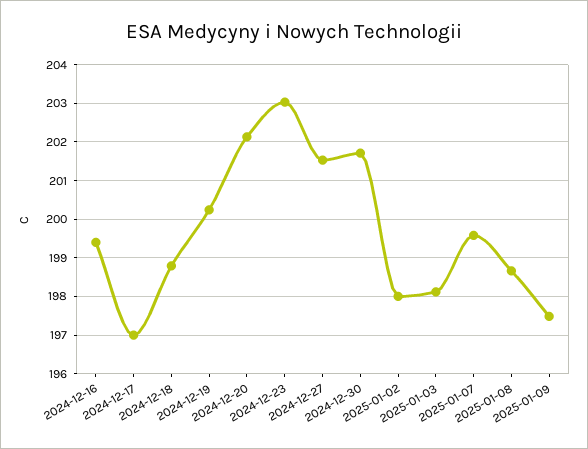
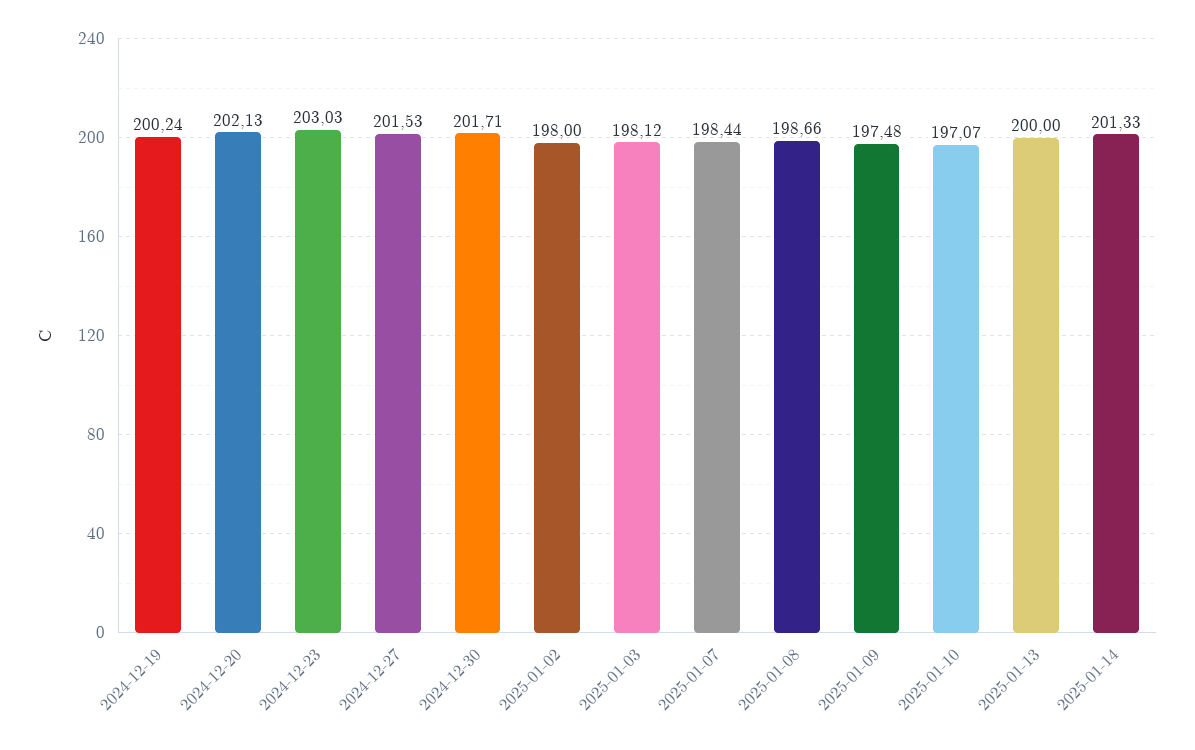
2024-12-16: 199.4 -> none
2024-12-17: 197 -> none
2024-12-18: 198.8 -> none
2025-01-07: 199.6 -> 198.44
2025-01-10: none -> 197.07
2025-01-13: none -> 200
2025-01-14: none -> 201.33

